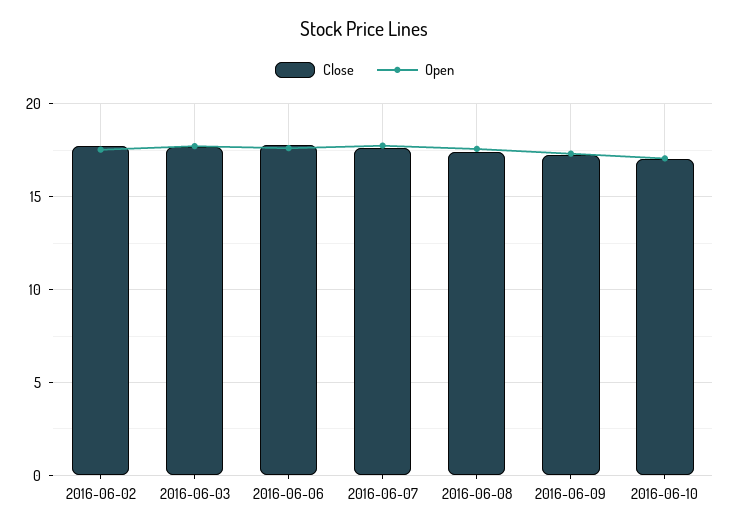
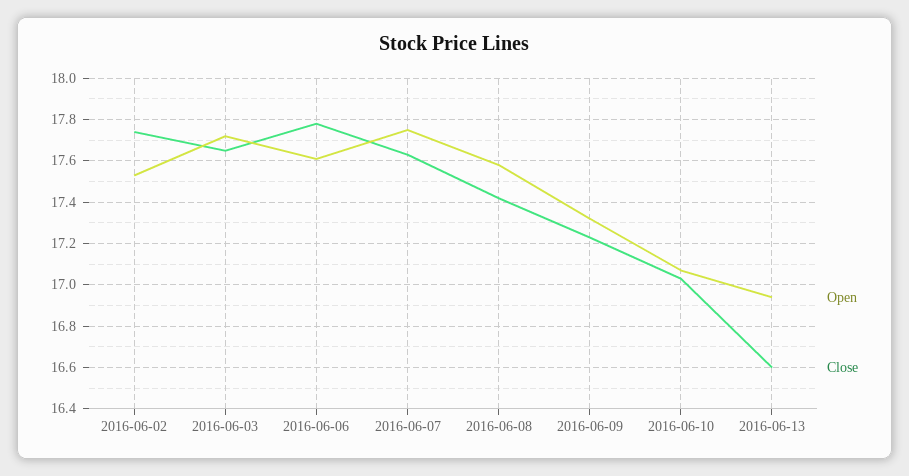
Open, 2016-06-13: none -> 16.95
Close, 2016-06-13: none -> 16.6

